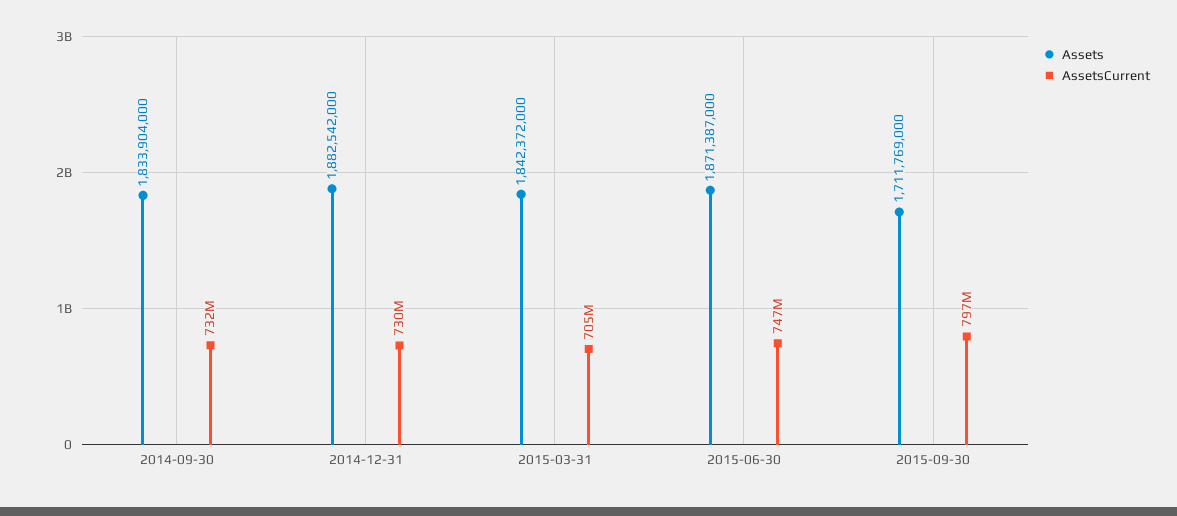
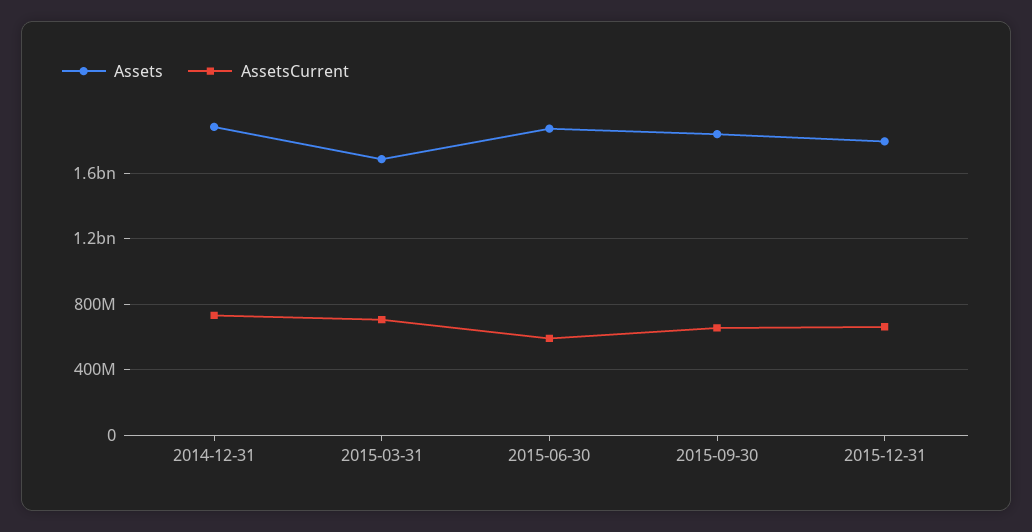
Assets, 2014-09-30: 1833904000 -> none
AssetsCurrent, 2014-09-30: 732000000 -> none
Assets, 2015-03-31: 1842372000 -> 1700000000
AssetsCurrent, 2015-06-30: 747000000 -> 600000000
Assets, 2015-09-30: 1711769000 -> 1850000000
AssetsCurrent, 2015-09-30: 797000000 -> 650000000
Assets, 2015-12-31: none -> 1800000000
AssetsCurrent, 2015-12-31: none -> 650000000

